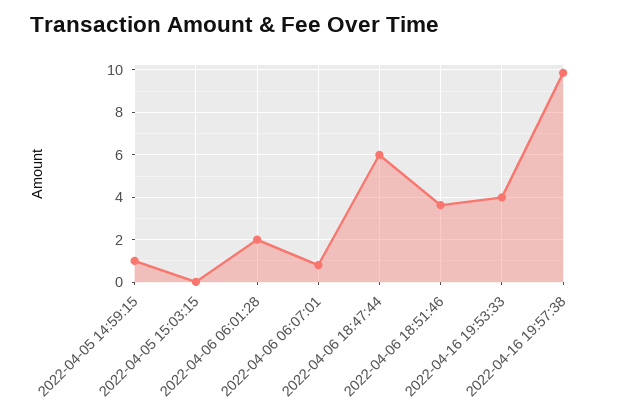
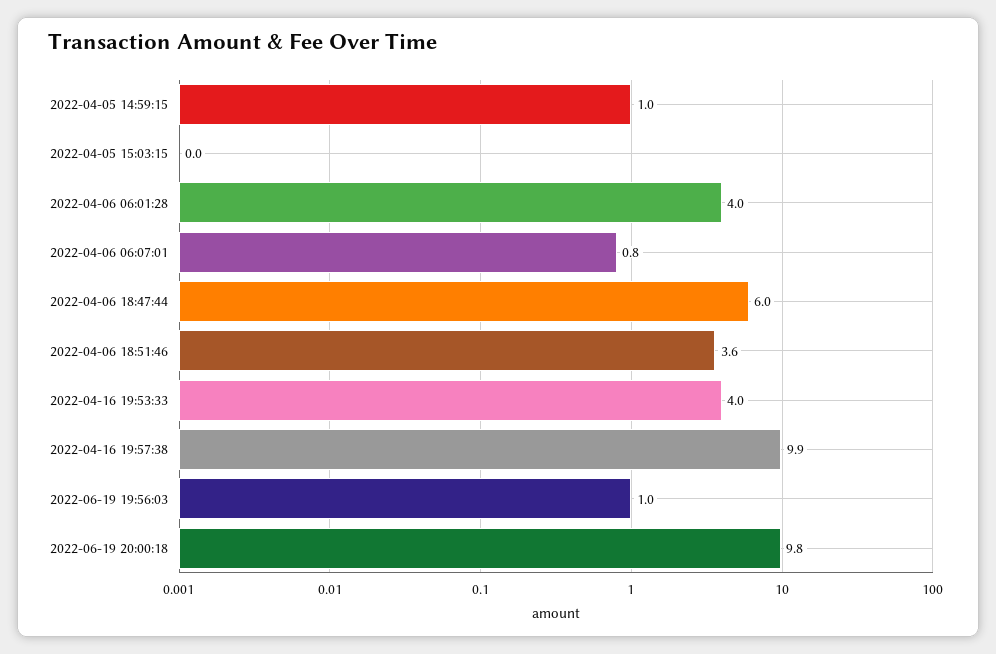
2022-04-06 06:01:28: 2 -> 4
2022-06-19 19:56:03: none -> 1
2022-06-19 20:00:18: none -> 9.8

